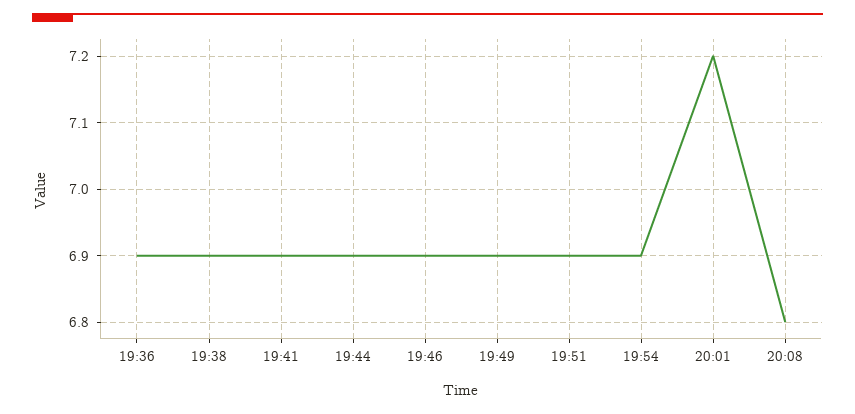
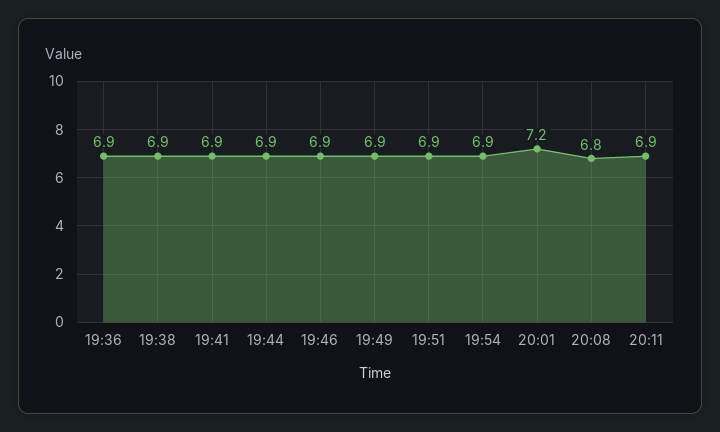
20:11: none -> 6.9

